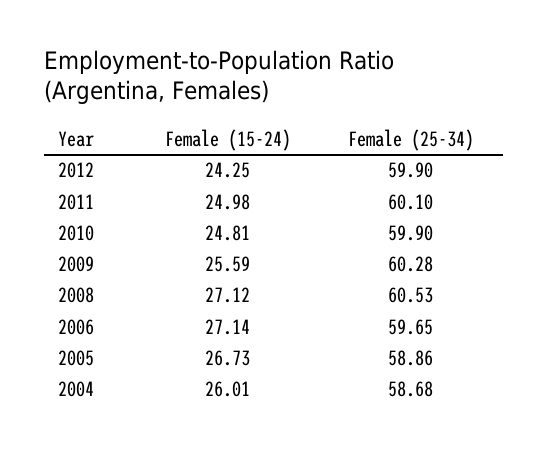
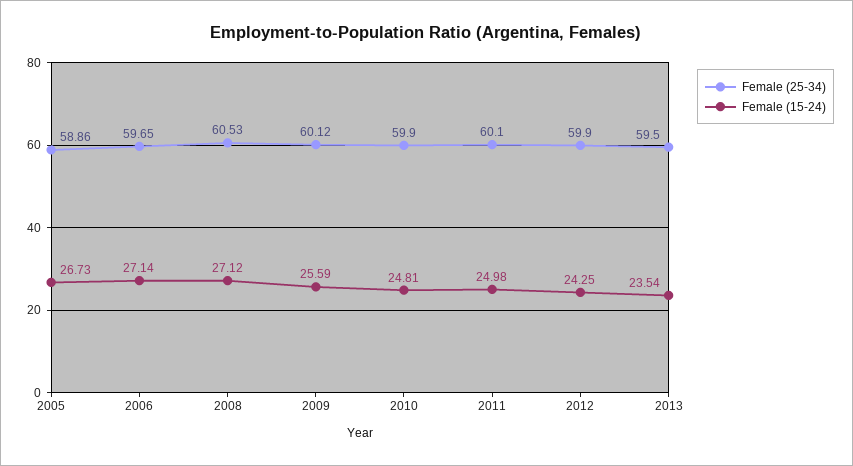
Female (25-34), 2009: 60.28 -> 60.12
Female (15-24), 2004: 26.01 -> none
Female (25-34), 2004: 58.68 -> none
Female (25-34), 2013: none -> 59.5
Female (15-24), 2013: none -> 23.54

